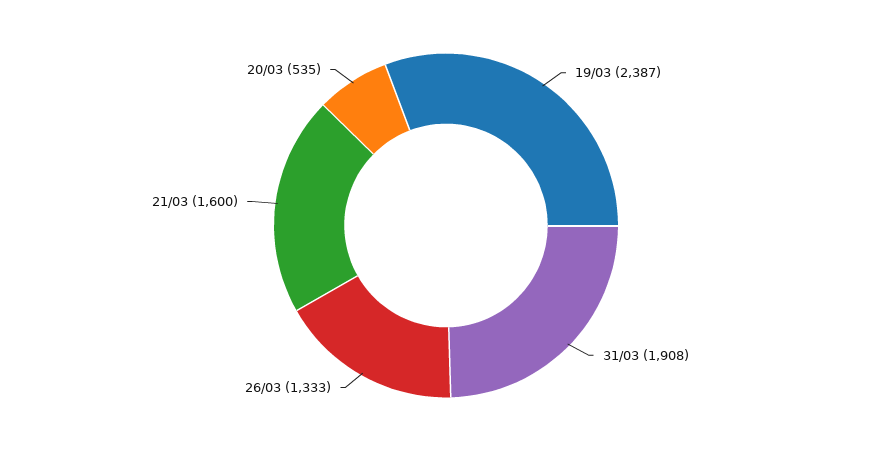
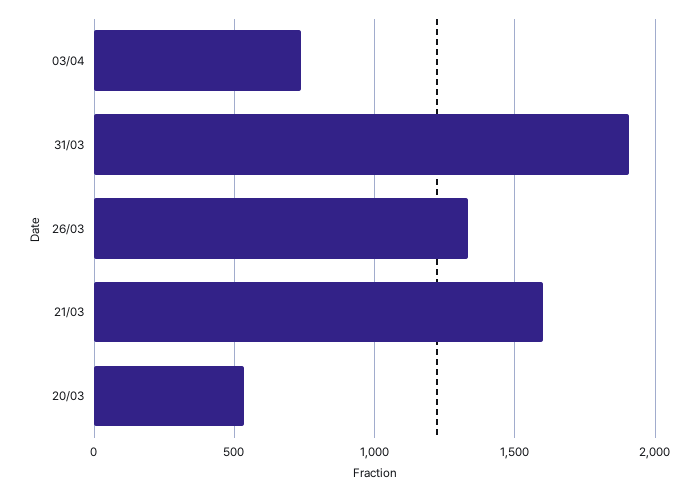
19/03: 2387 -> none
03/04: none -> 750

